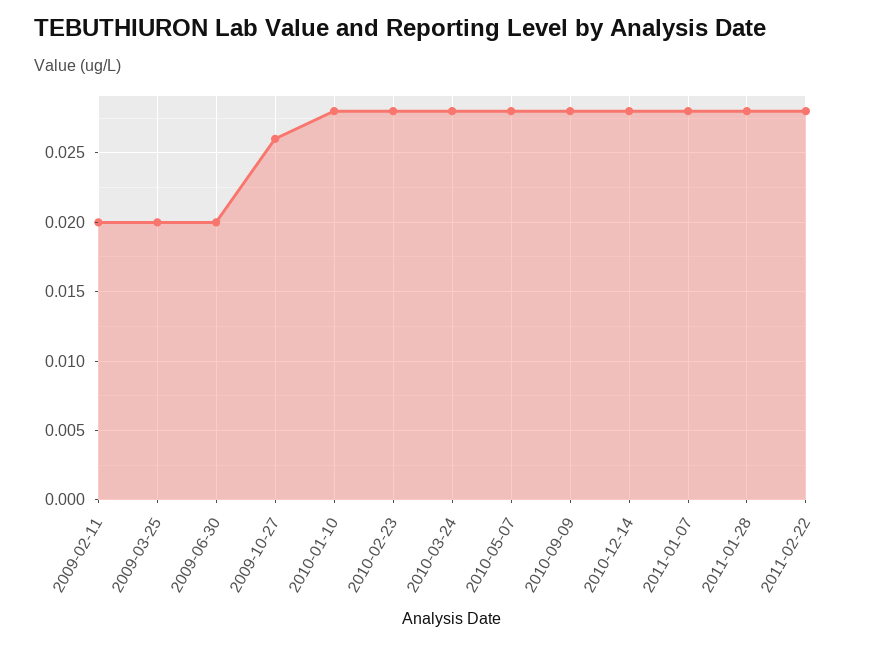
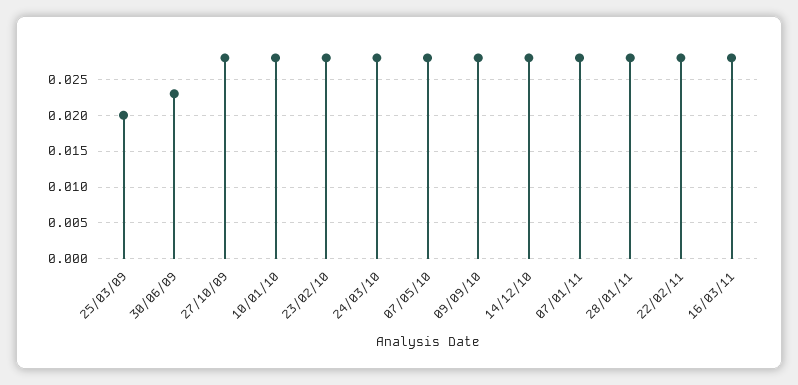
2009-02-11: 0.02 -> none
2009-06-30: 0.02 -> 0.023
2009-10-27: 0.026 -> 0.028
16/03/11: none -> 0.028

